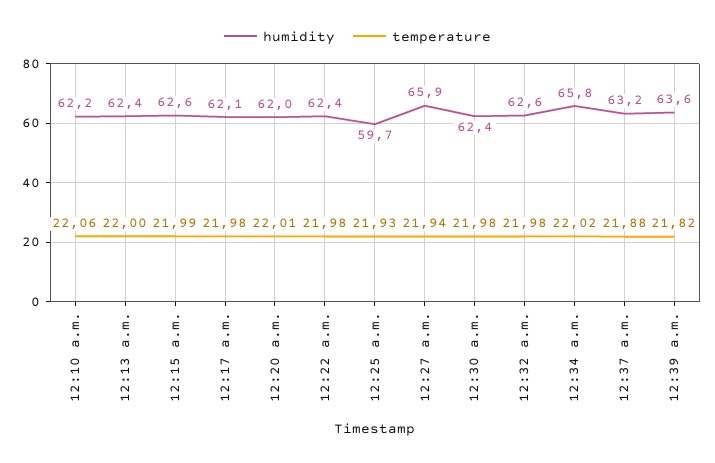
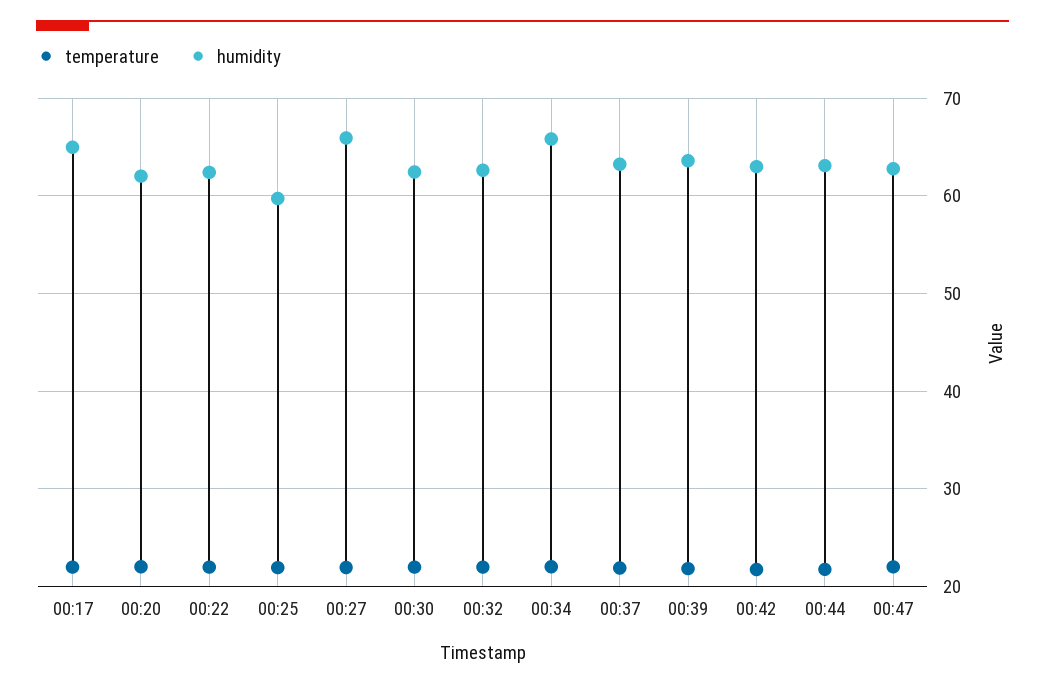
humidity, 12:10 a.m.: 62.2 -> none
temperature, 12:10 a.m.: 22.06 -> none
humidity, 12:13 a.m.: 62.4 -> none
temperature, 12:13 a.m.: 22 -> none
humidity, 12:15 a.m.: 62.6 -> none
temperature, 12:15 a.m.: 21.99 -> none
humidity, 12:17 a.m.: 62.1 -> 65
temperature, 00:42: none -> 22
humidity, 00:42: none -> 63
temperature, 00:44: none -> 22
humidity, 00:44: none -> 63
temperature, 00:47: none -> 22
humidity, 00:47: none -> 63

